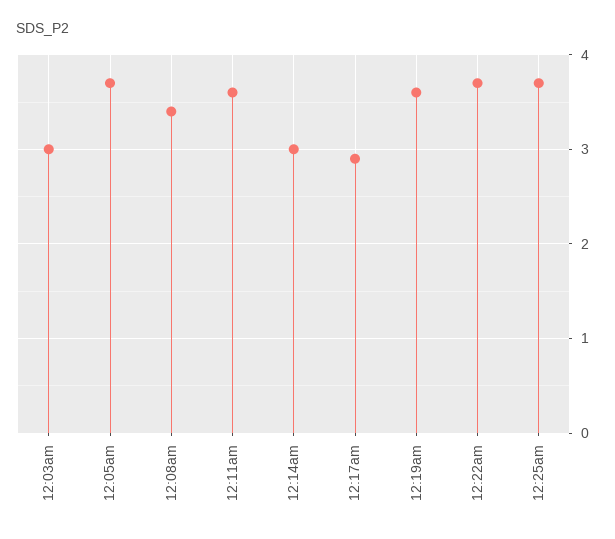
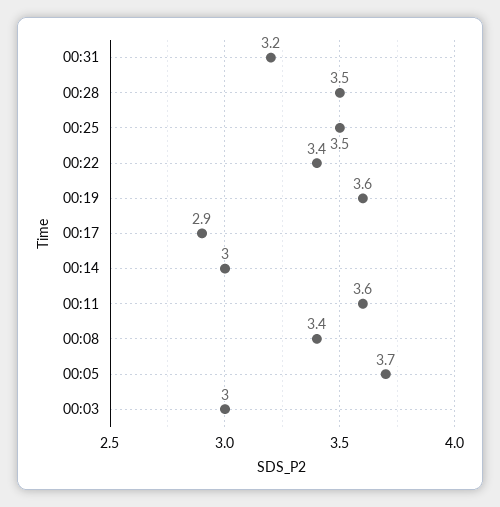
12:22am: 3.7 -> 3.4
12:25am: 3.7 -> 3.5
00:31: none -> 3.2
00:28: none -> 3.5

